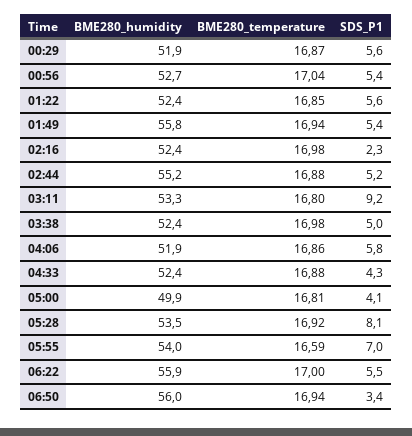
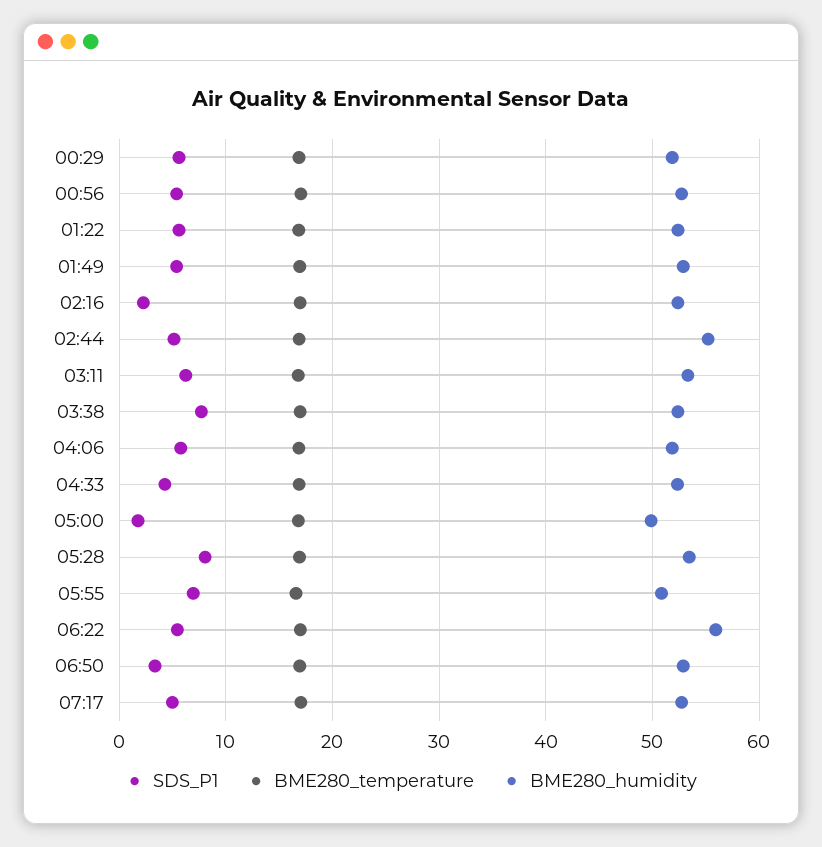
BME280_humidity, 01:49: 55.8 -> 53
SDS_P1, 03:11: 9.2 -> 6
SDS_P1, 03:38: 5 -> 8
SDS_P1, 05:00: 4.1 -> 2
BME280_humidity, 05:55: 54 -> 51
BME280_humidity, 06:50: 56 -> 53
SDS_P1, 07:17: none -> 5
BME280_temperature, 07:17: none -> 17
BME280_humidity, 07:17: none -> 53

